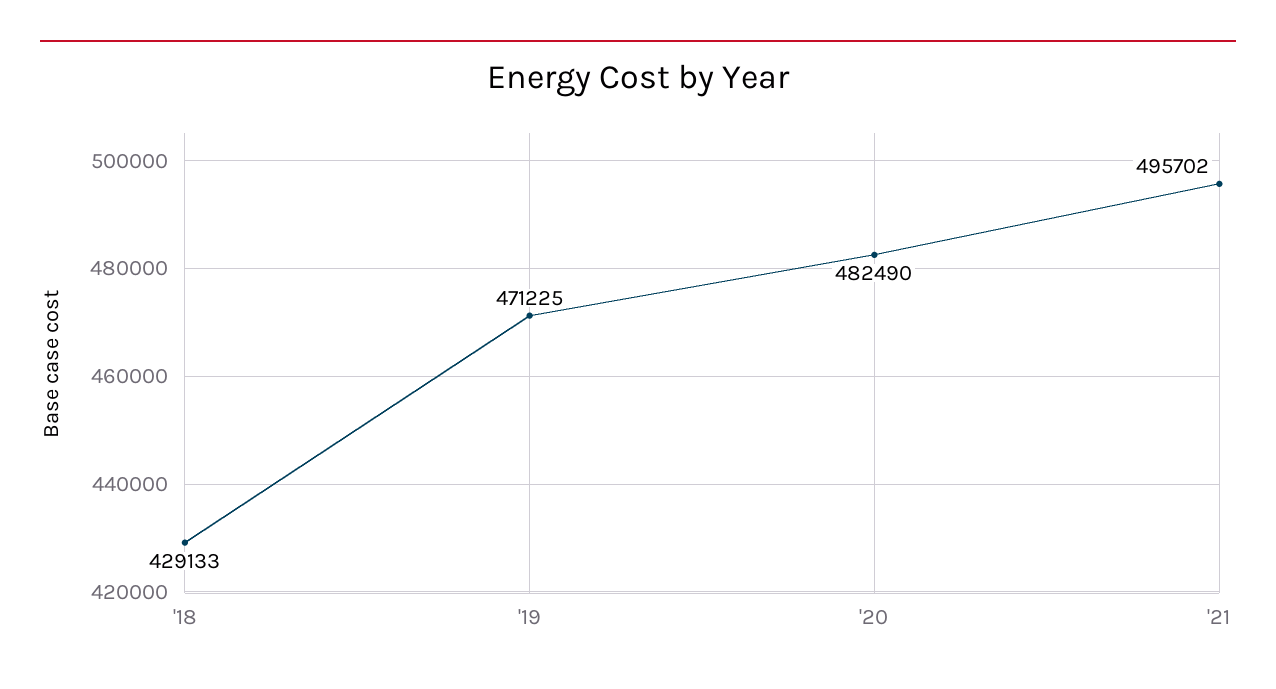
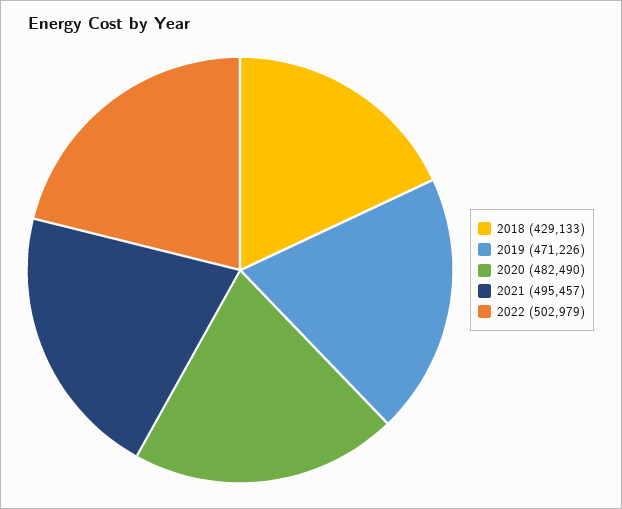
'19: 471225 -> 471226
'21: 495702 -> 495457
2022: none -> 502979

